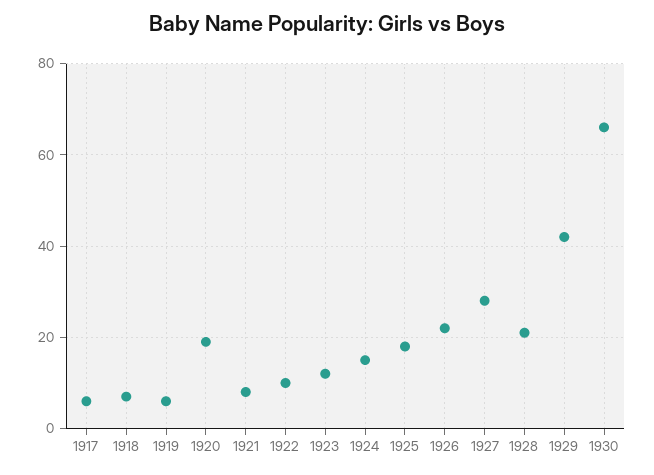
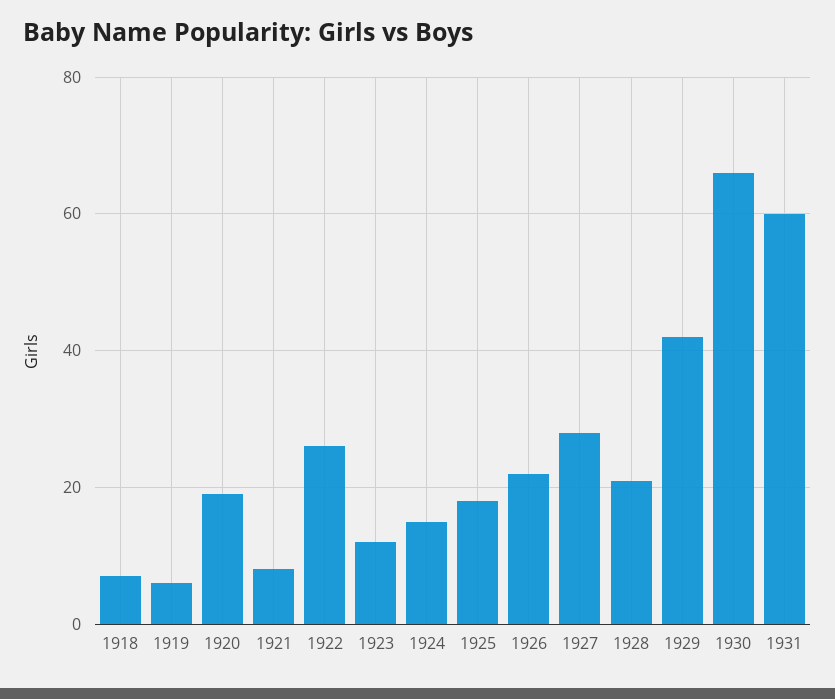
1917: 5 -> none
1922: 10 -> 25
1931: none -> 60

